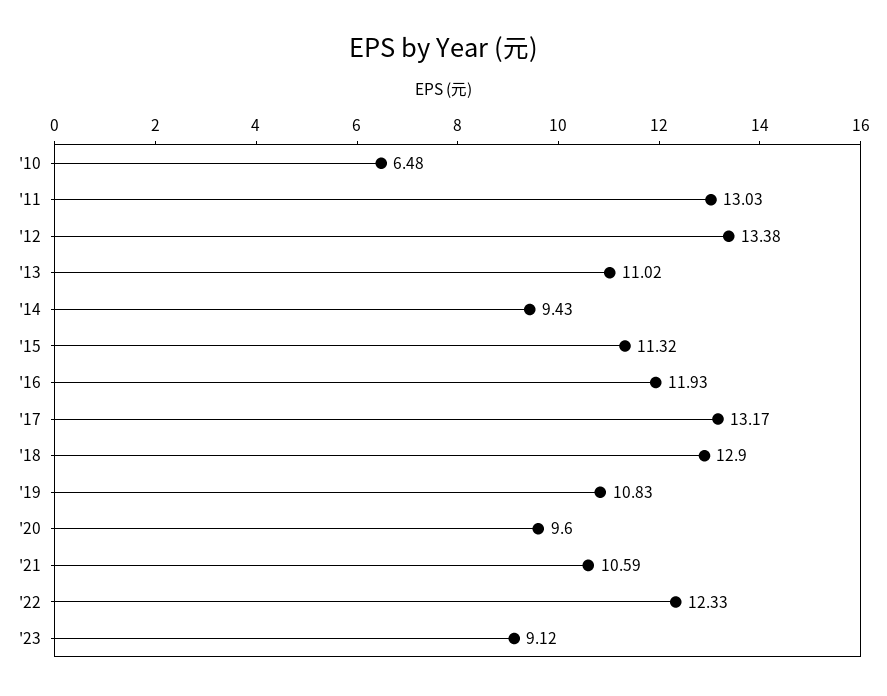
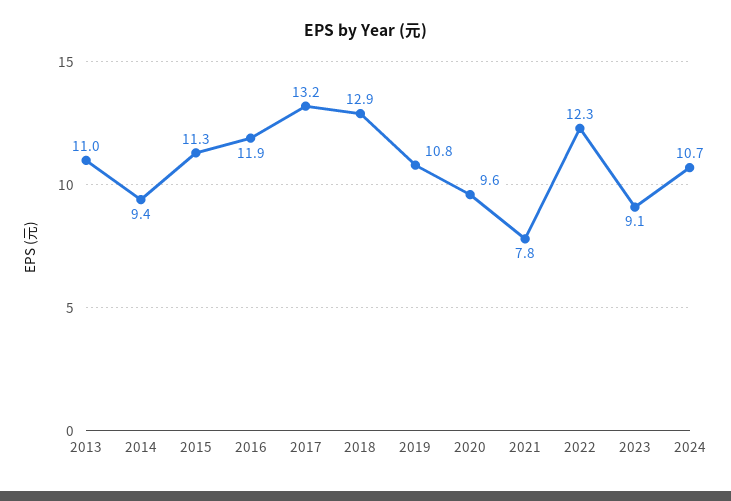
'10: 6.48 -> none
'11: 13.03 -> none
'12: 13.38 -> none
'21: 10.59 -> 7.8
2024: none -> 10.7

